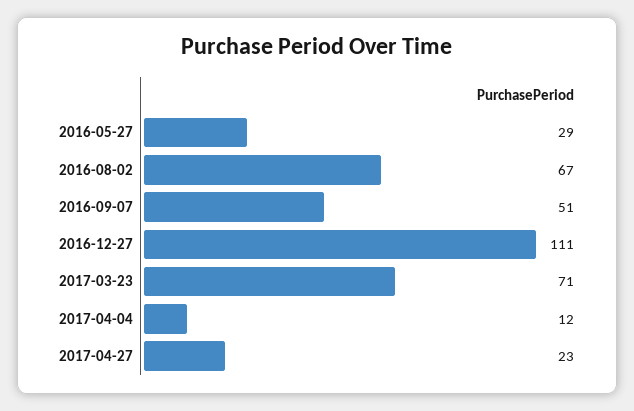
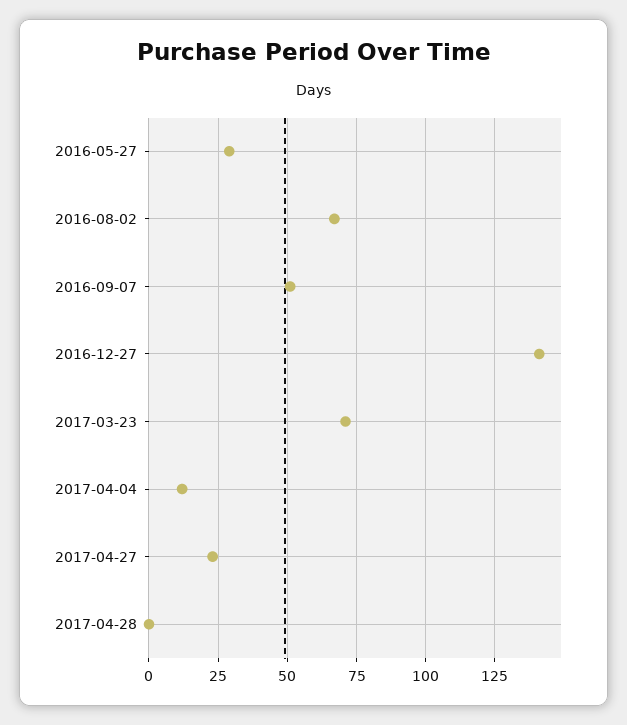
2016-12-27: 111 -> 140
2017-04-28: none -> 0

